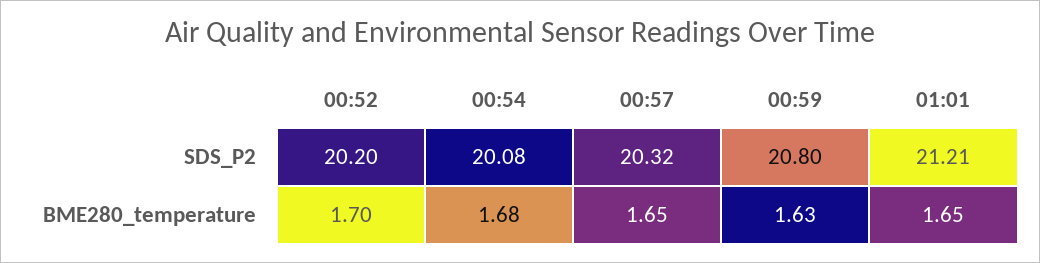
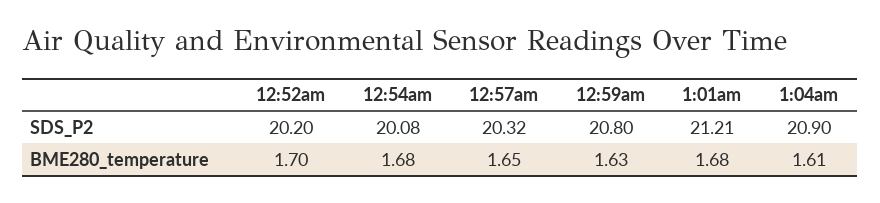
01:01, BME280_temperature: 1.65 -> 1.68
1:04am, SDS_P2: none -> 20.9
1:04am, BME280_temperature: none -> 1.61

